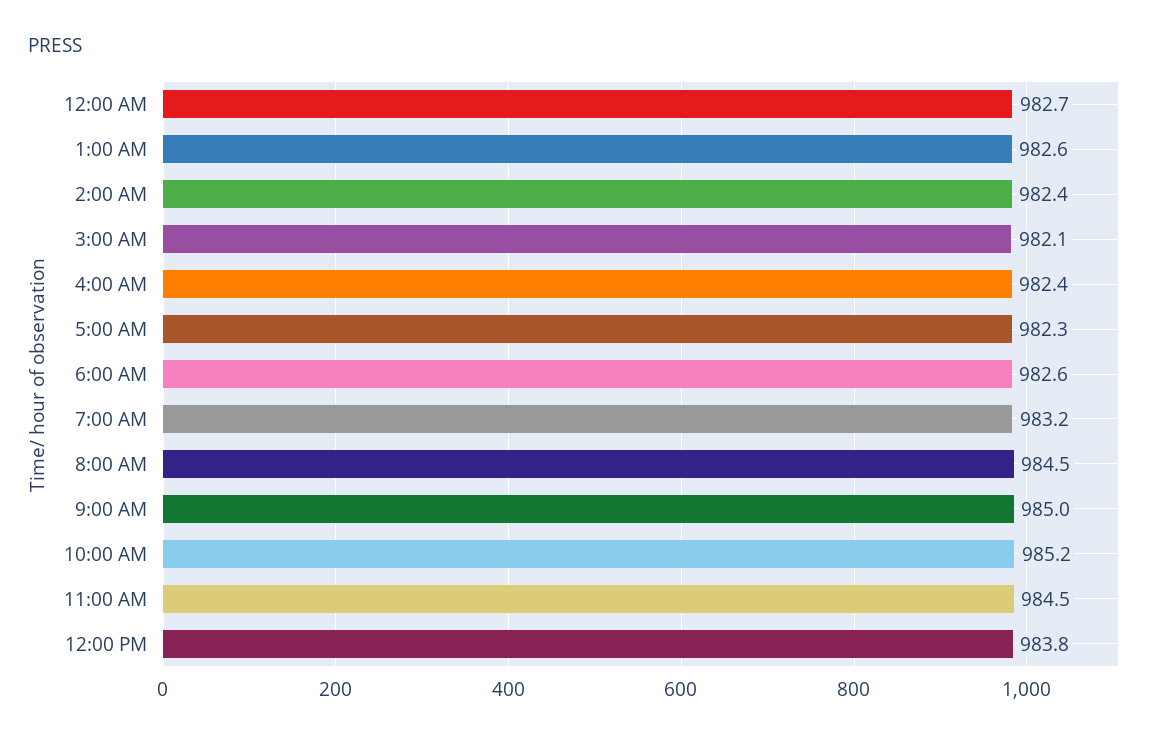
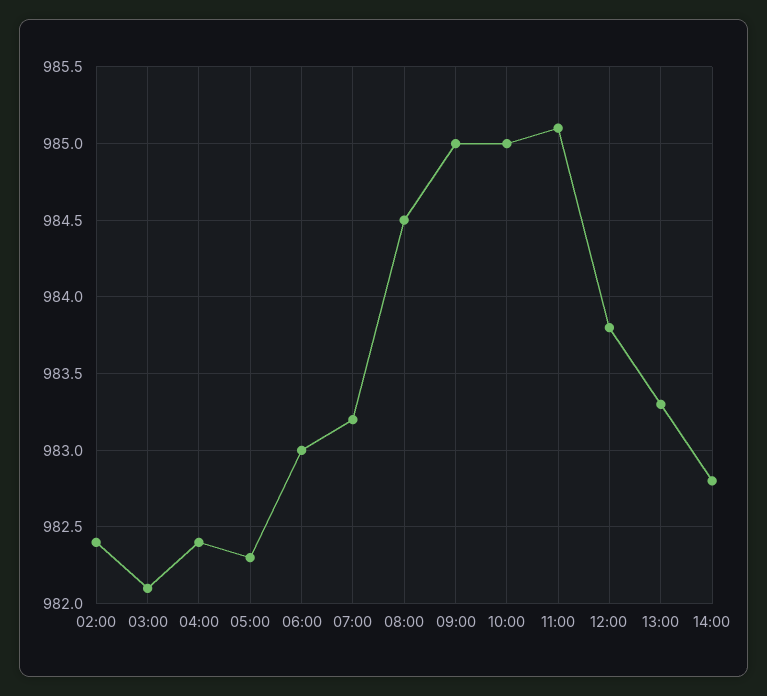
12:00 AM: 982.7 -> none
1:00 AM: 982.6 -> none
6:00 AM: 982.6 -> 983
10:00 AM: 985.2 -> 985
11:00 AM: 984.5 -> 985.1
13:00: none -> 983.3
14:00: none -> 982.8

